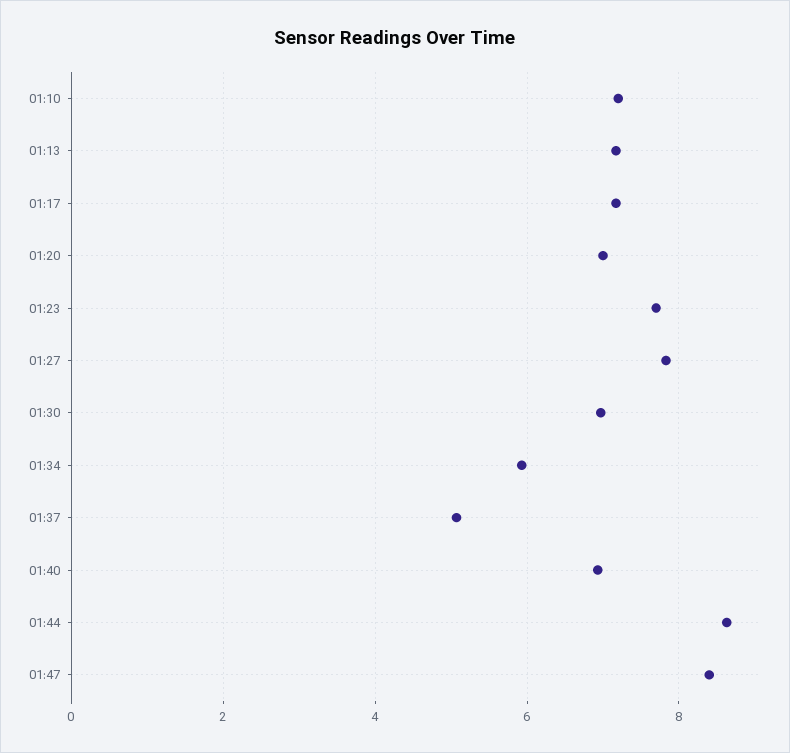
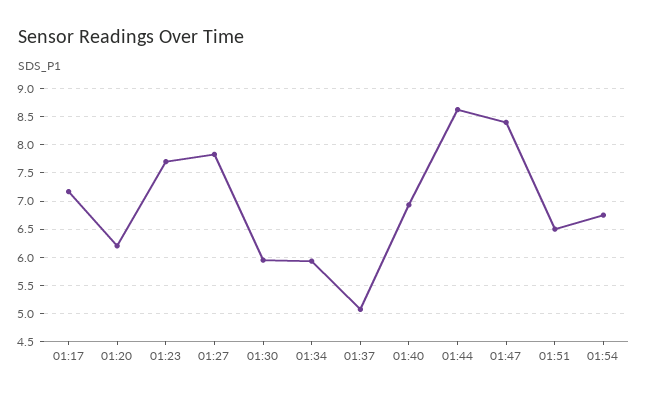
01:10: 7.2 -> none
01:13: 7.2 -> none
01:20: 7 -> 6.25
01:30: 7 -> 6
01:51: none -> 6.5
01:54: none -> 6.75

